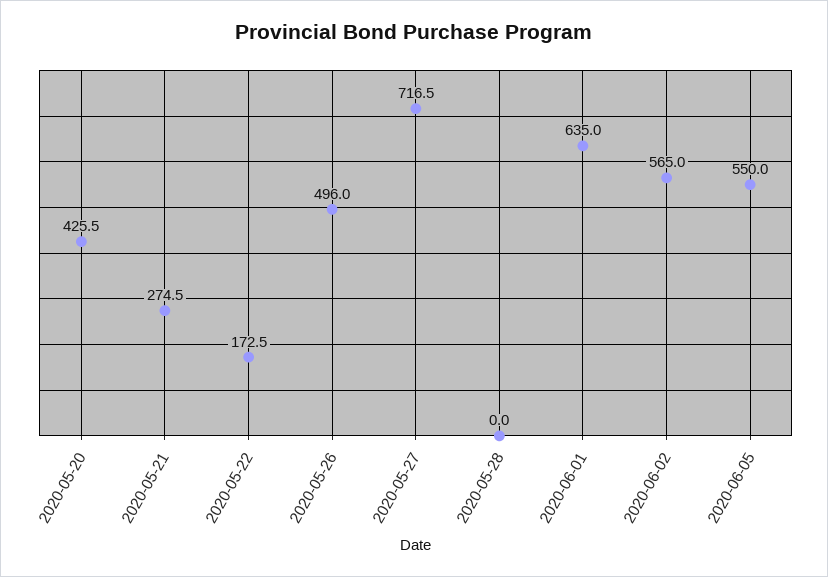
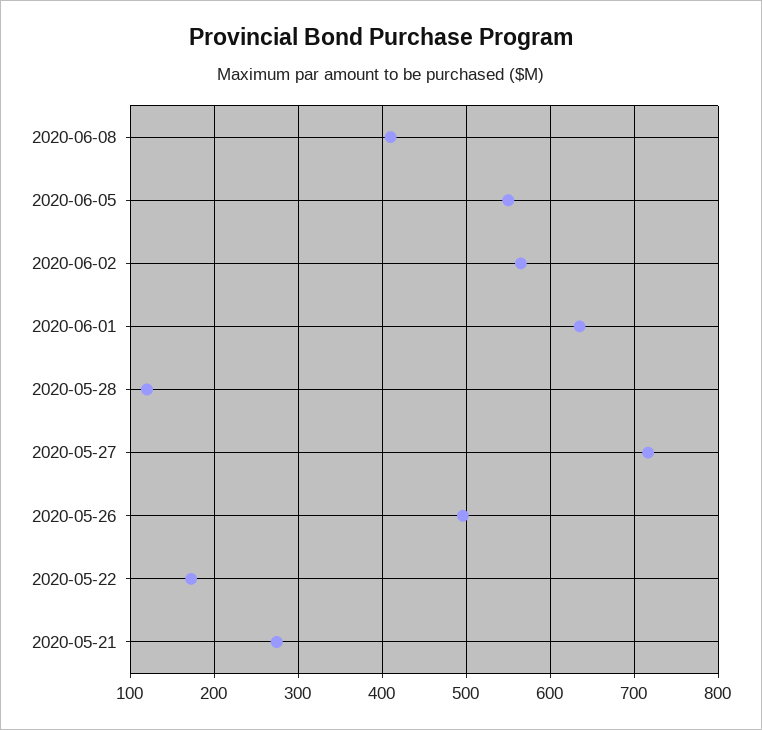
2020-05-20: 425.5 -> none
2020-05-28: 0 -> 120
2020-06-08: none -> 410

